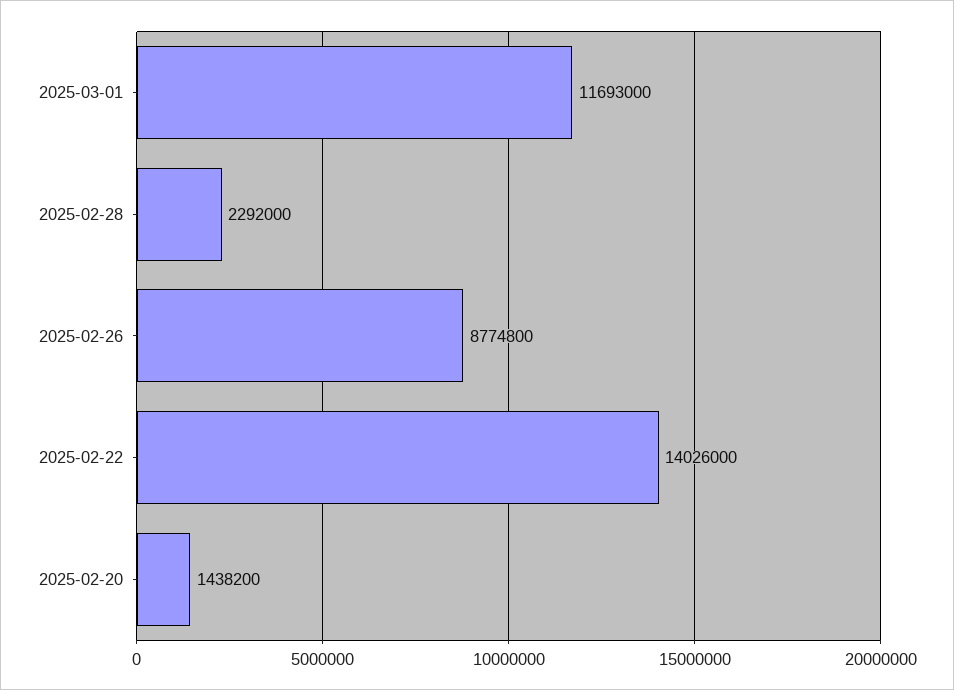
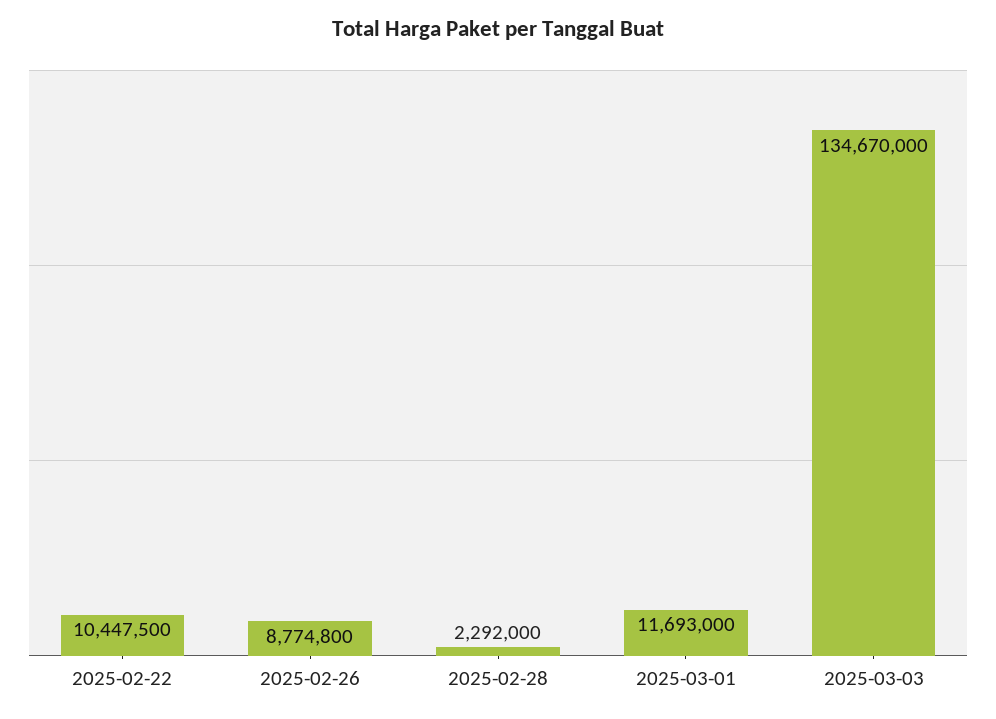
2025-02-22: 14026000 -> 10447500
2025-02-20: 1438200 -> none
2025-03-03: none -> 134670000

